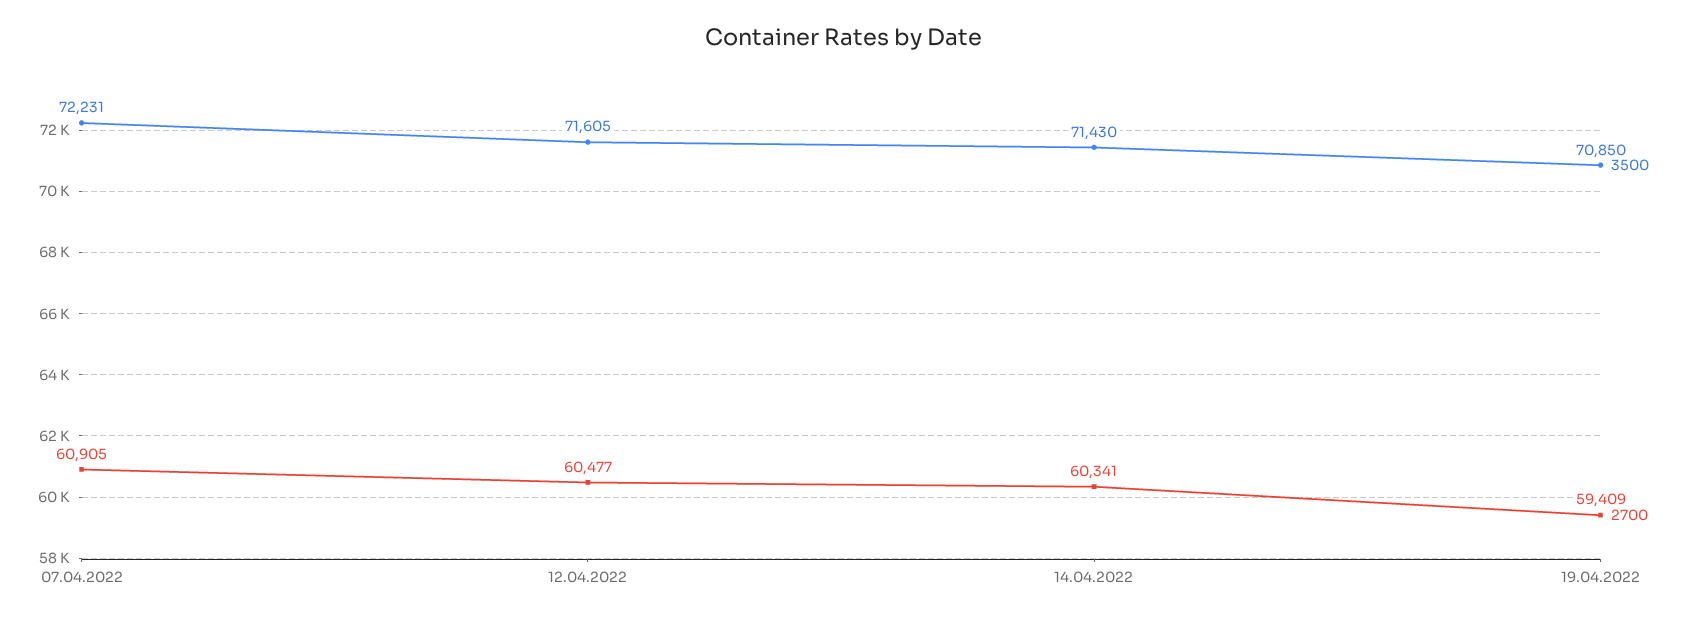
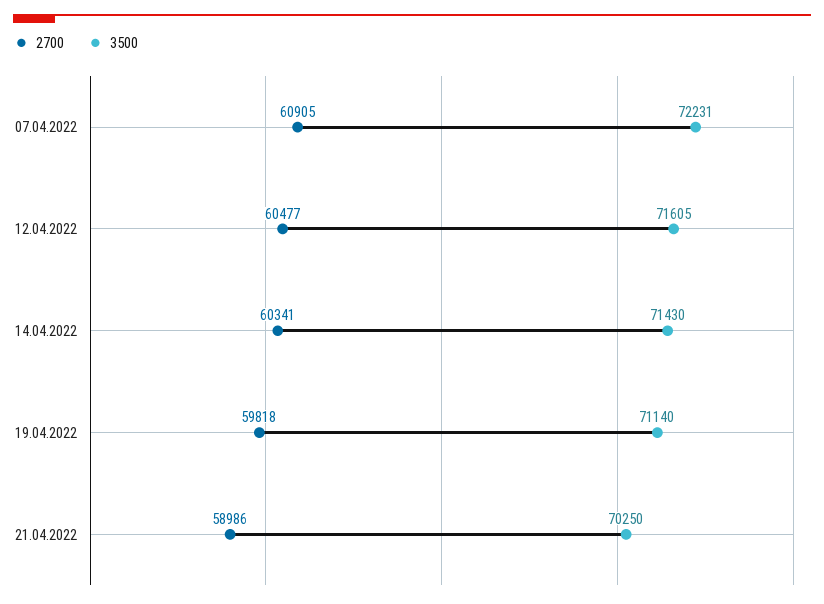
3500, 19.04.2022: 70850 -> 71140
2700, 19.04.2022: 59409 -> 59818
2700, 21.04.2022: none -> 58986
3500, 21.04.2022: none -> 70250

